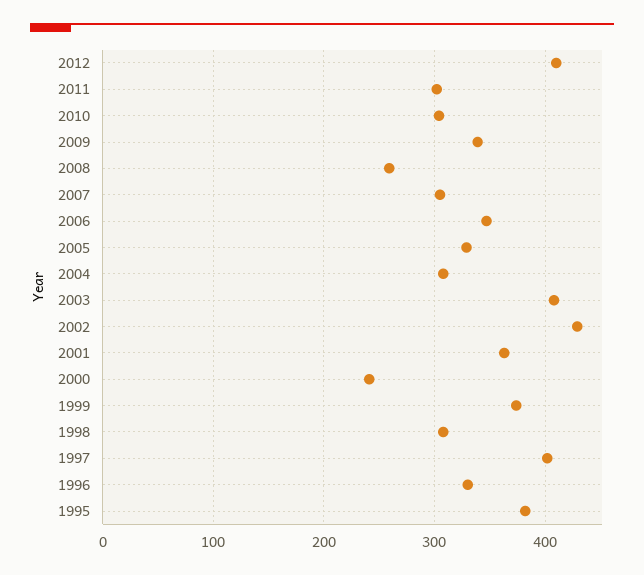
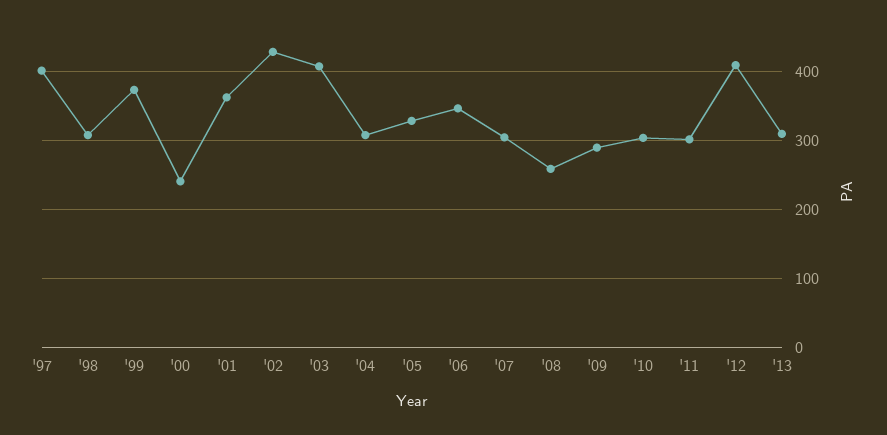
2009: 340 -> 290
1996: 330 -> none
1995: 380 -> none
'13: none -> 310

